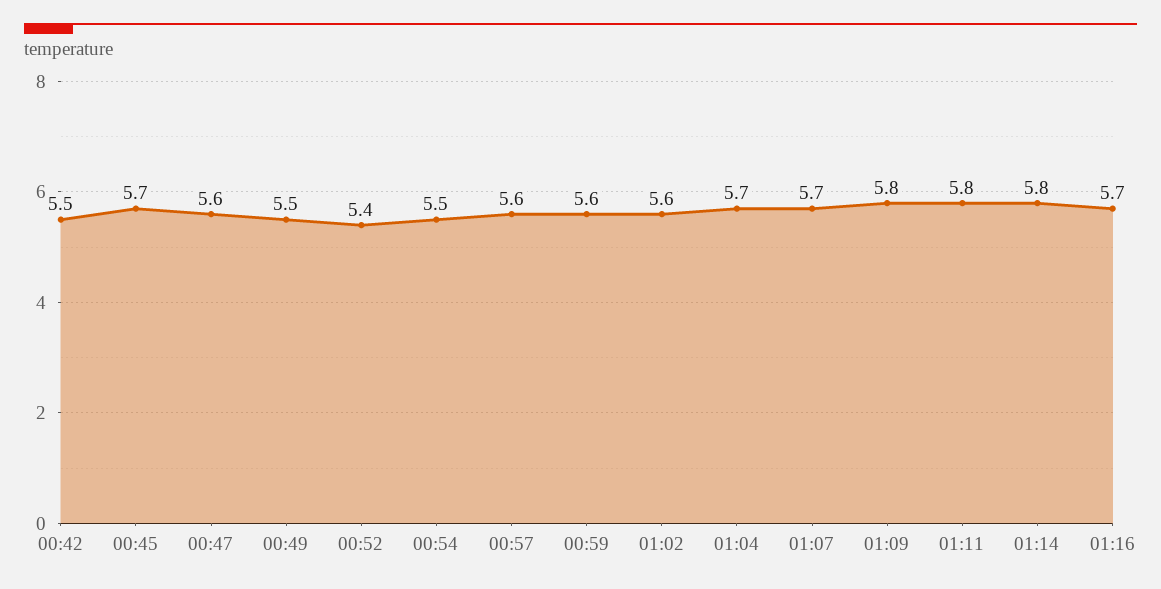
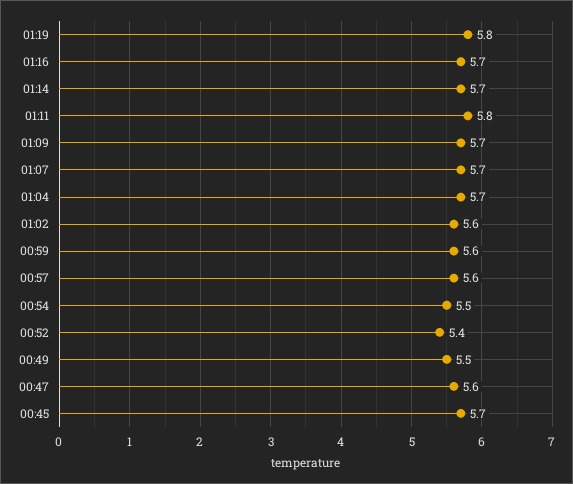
00:42: 5.5 -> none
01:09: 5.8 -> 5.7
01:14: 5.8 -> 5.7
01:19: none -> 5.8

